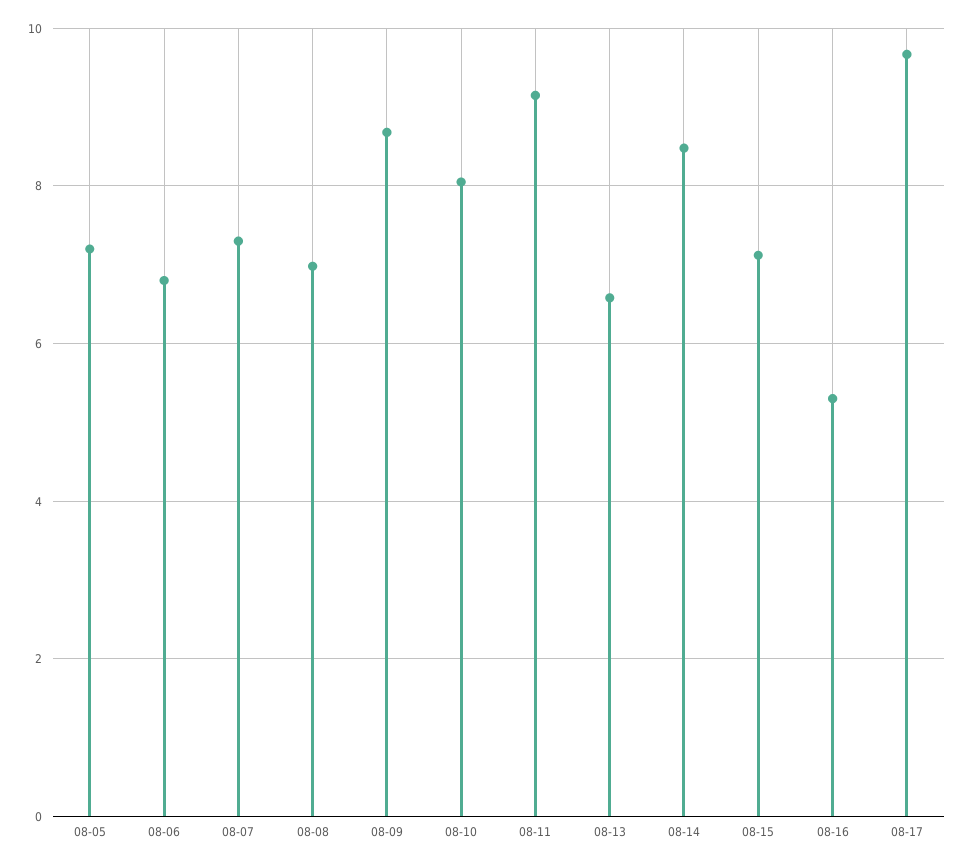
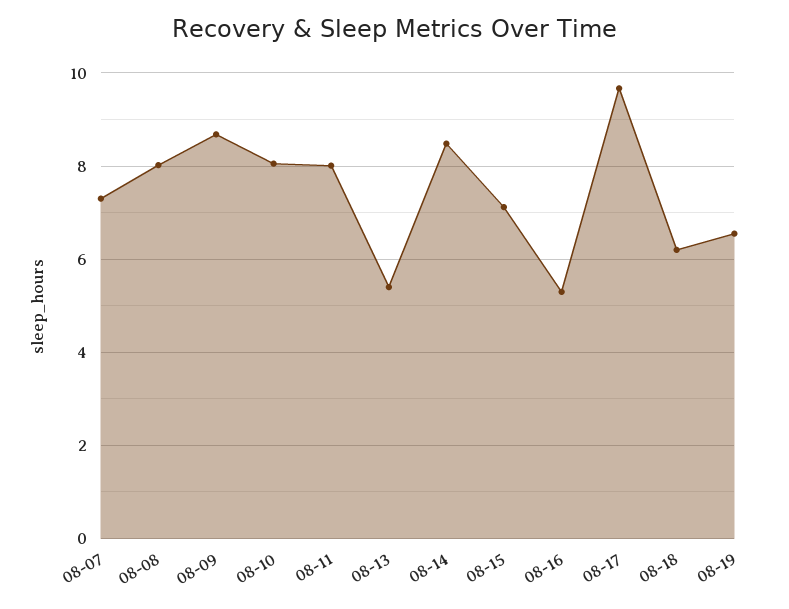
08-05: 7.2 -> none
08-06: 6.8 -> none
08-08: 7 -> 8
08-11: 9.2 -> 8
08-13: 6.6 -> 5.4
08-18: none -> 6.2
08-19: none -> 6.6

